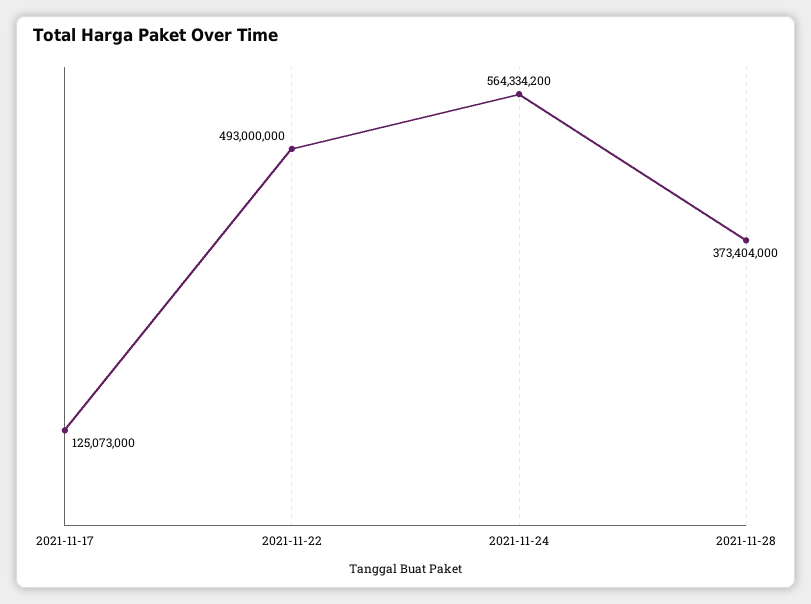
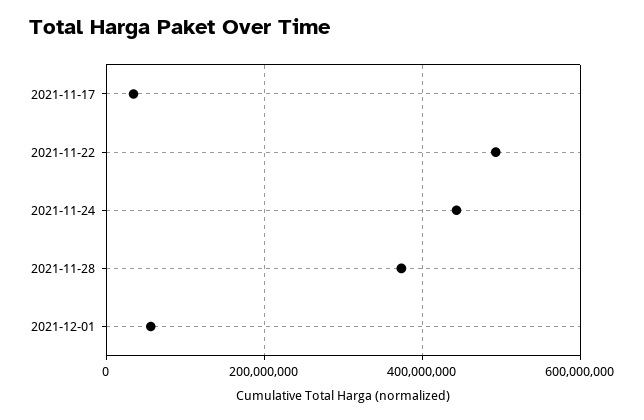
2021-11-17: 125073000 -> 40000000
2021-11-24: 564334200 -> 440000000
2021-12-01: none -> 60000000

